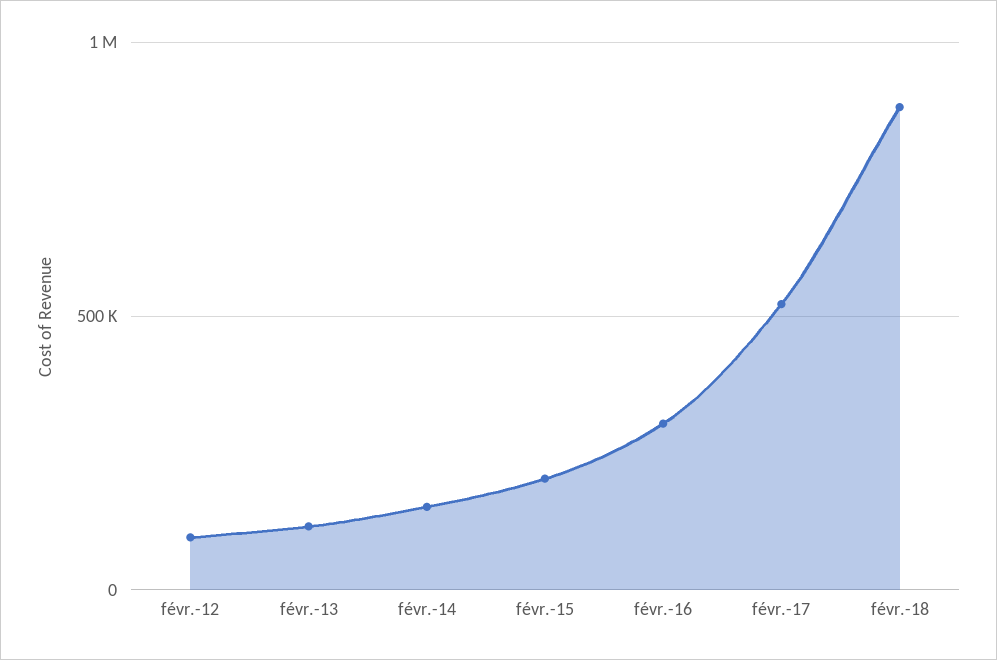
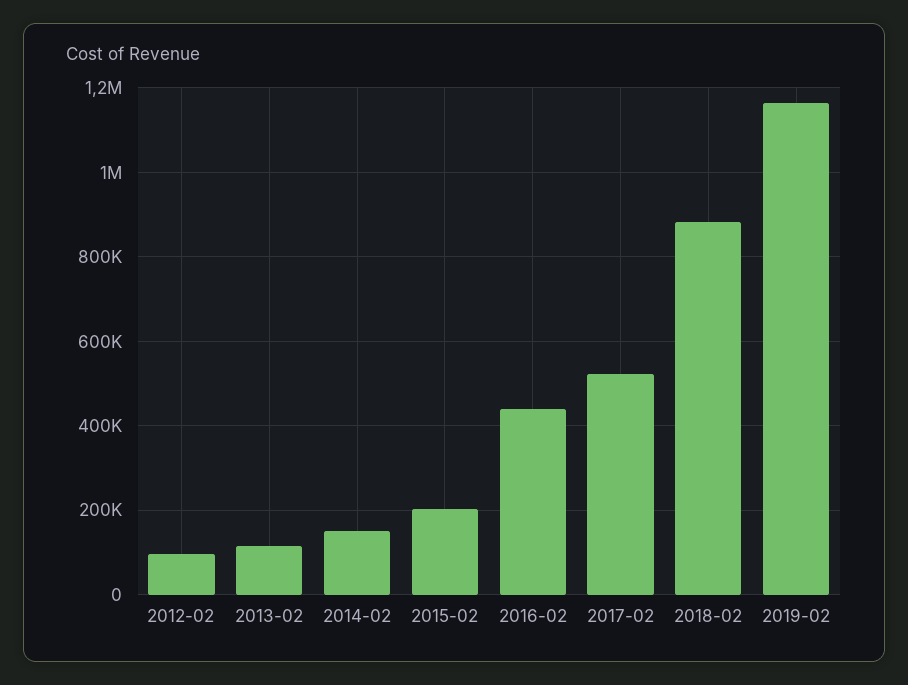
févr.-16: 300000 -> 440000
2019-02: none -> 1160000

